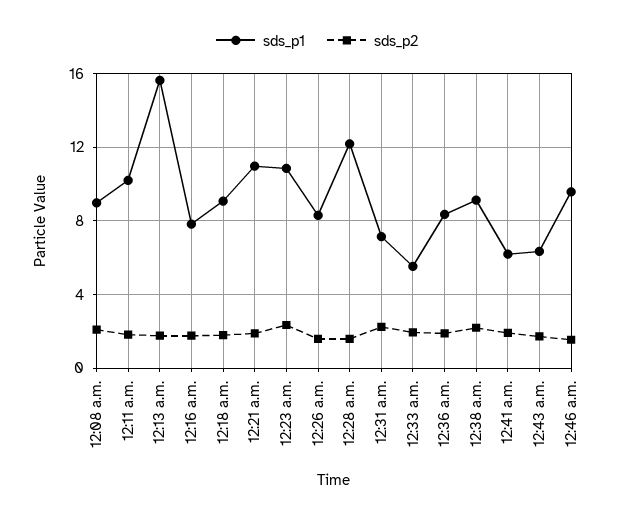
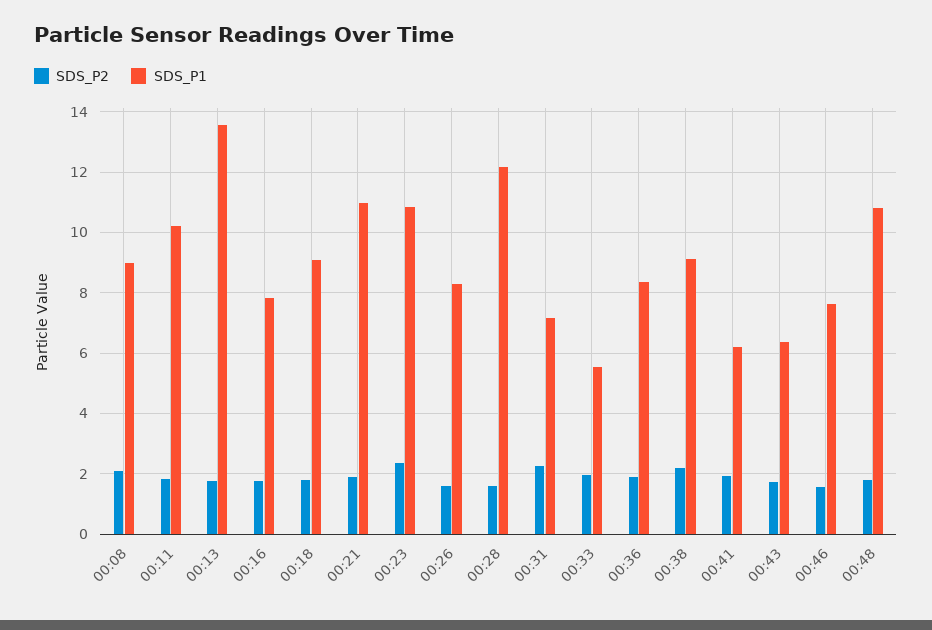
sds_p1, 12:13 a.m.: 15.5 -> 13.6
sds_p1, 12:46 a.m.: 9.5 -> 7.6
sds_p2, 00:48: none -> 1.8
sds_p1, 00:48: none -> 10.8

